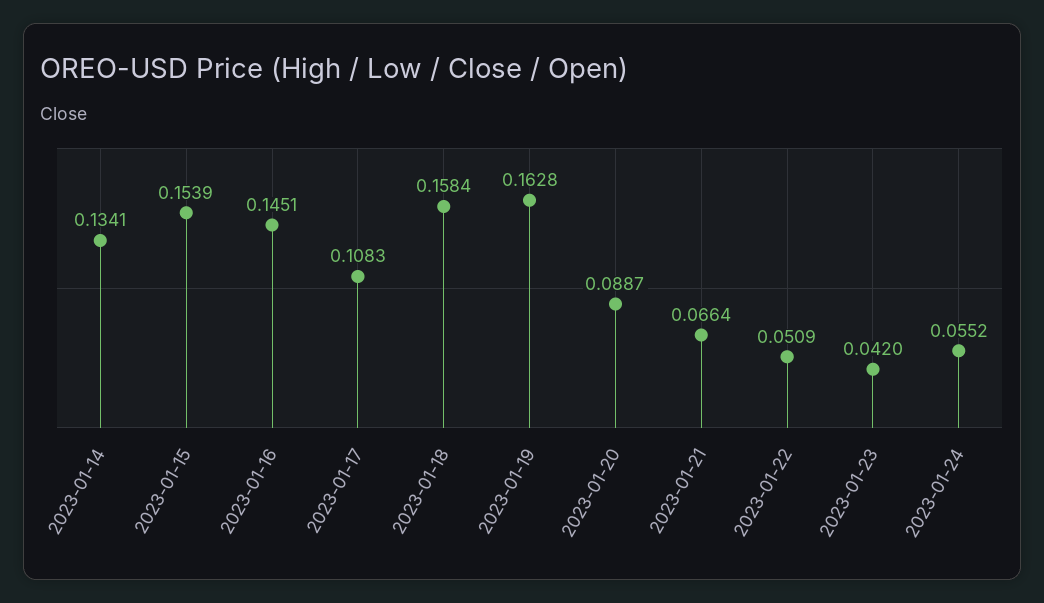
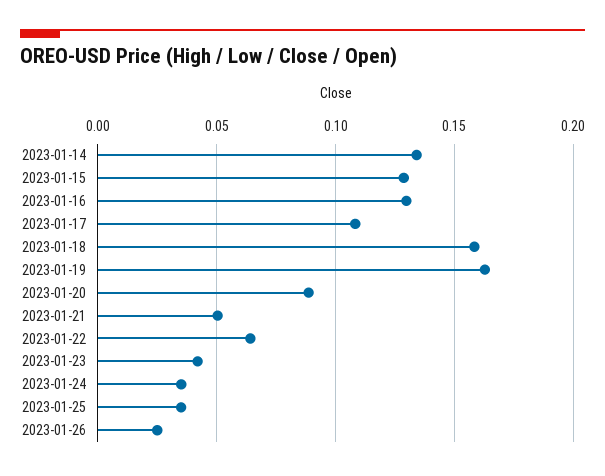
2023-01-15: 0.1539 -> 0.13
2023-01-16: 0.1451 -> 0.13
2023-01-21: 0.0664 -> 0.05
2023-01-22: 0.0509 -> 0.065
2023-01-24: 0.0552 -> 0.035
2023-01-25: none -> 0.035
2023-01-26: none -> 0.025

